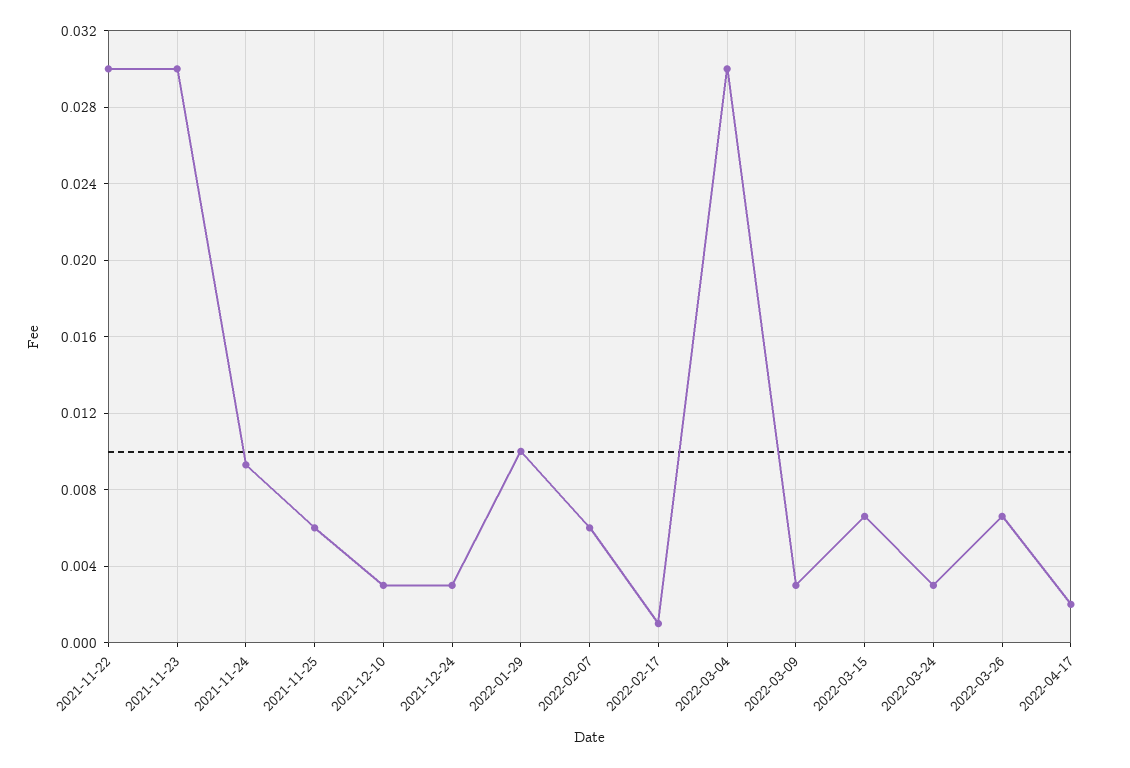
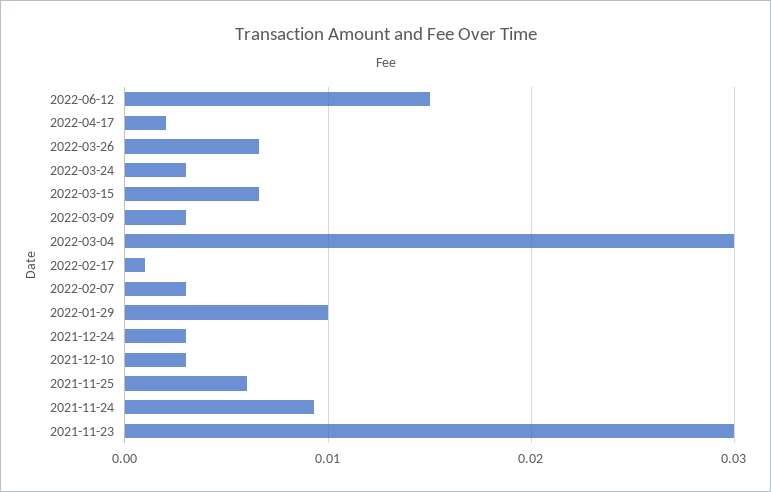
2021-11-22: 0.03 -> none
2022-02-07: 0.006 -> 0.003
2022-06-12: none -> 0.015

